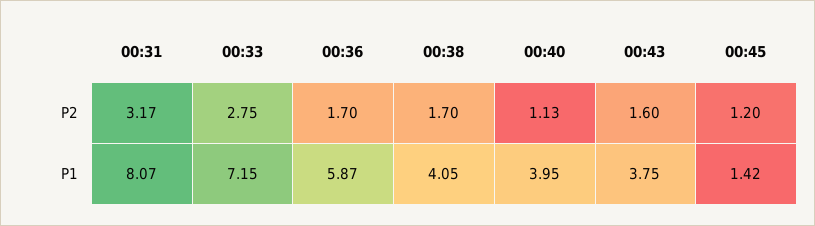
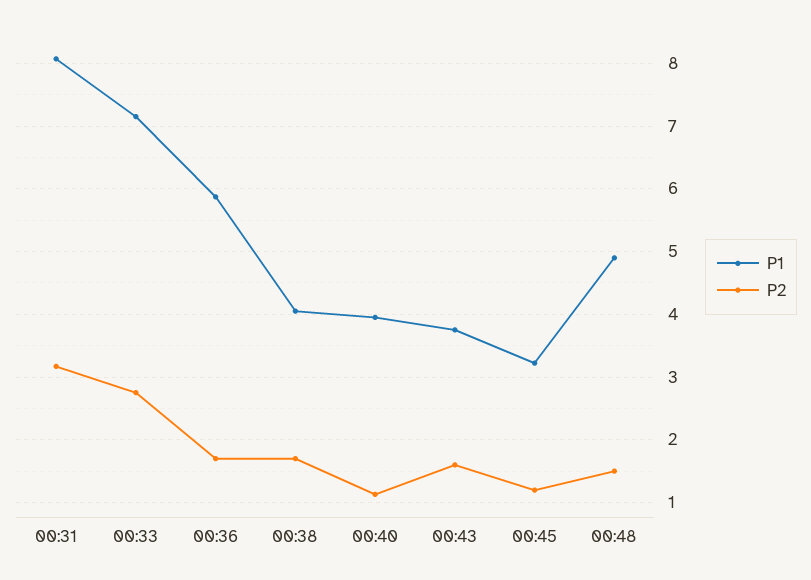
P1, 00:45: 1.42 -> 3.2
P1, 00:48: none -> 4.9
P2, 00:48: none -> 1.5

